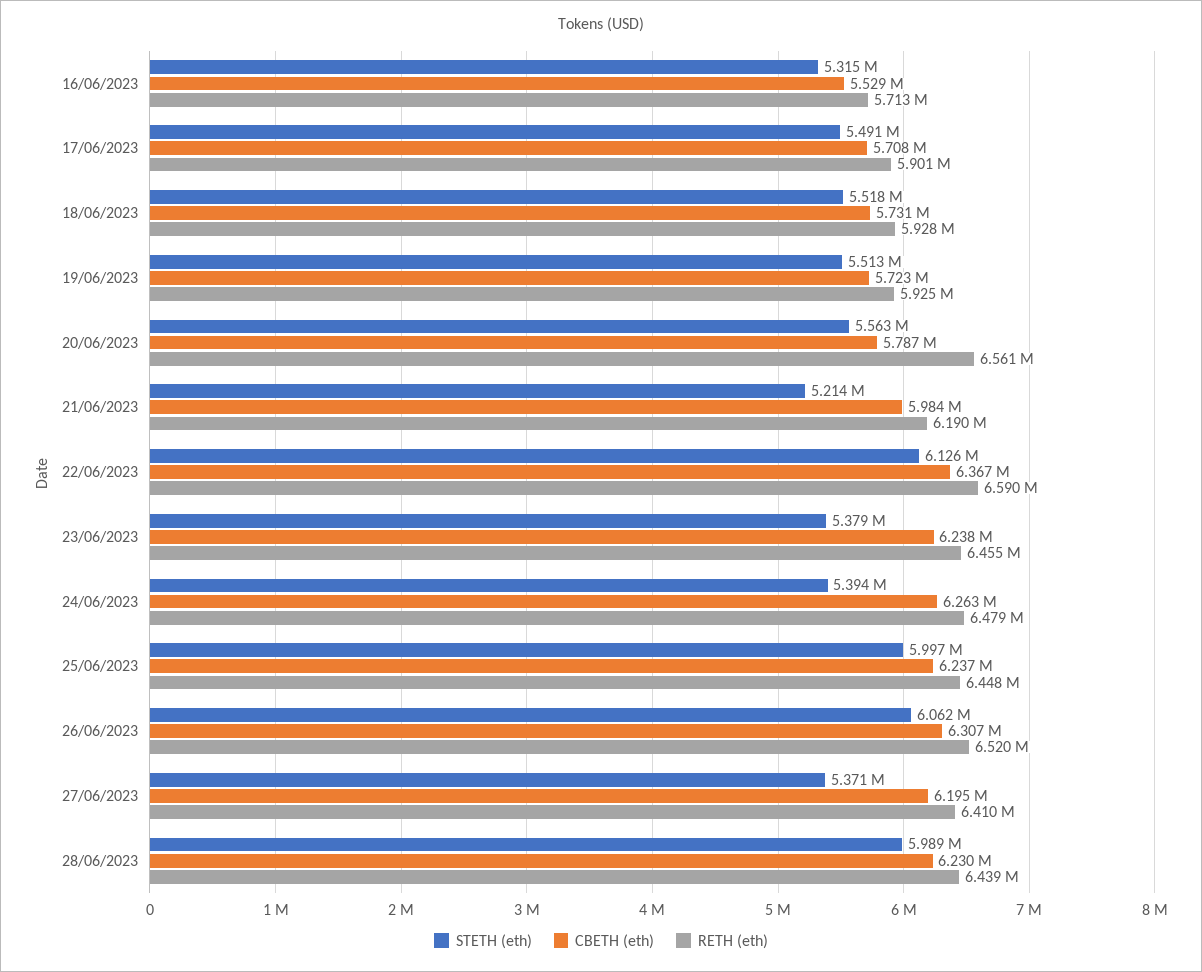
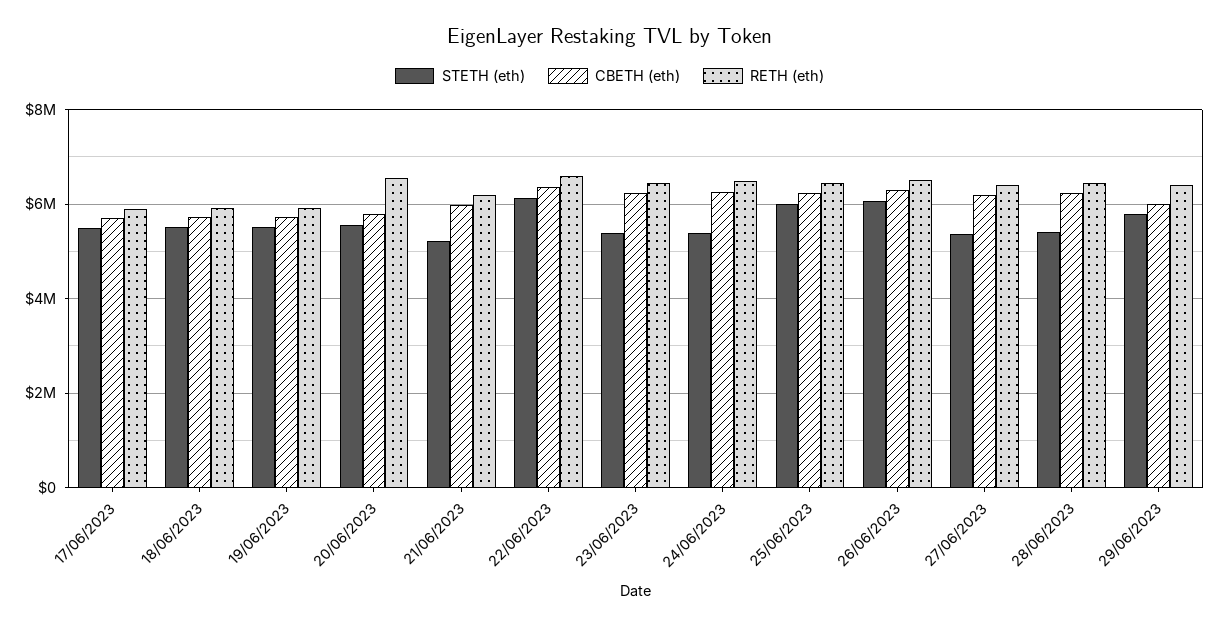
STETH (eth), 16/06/2023: 5315000 -> none
CBETH (eth), 16/06/2023: 5529000 -> none
RETH (eth), 16/06/2023: 5713000 -> none
STETH (eth), 28/06/2023: 5989000 -> 5400000
STETH (eth), 29/06/2023: none -> 5800000
CBETH (eth), 29/06/2023: none -> 6000000
RETH (eth), 29/06/2023: none -> 6400000

